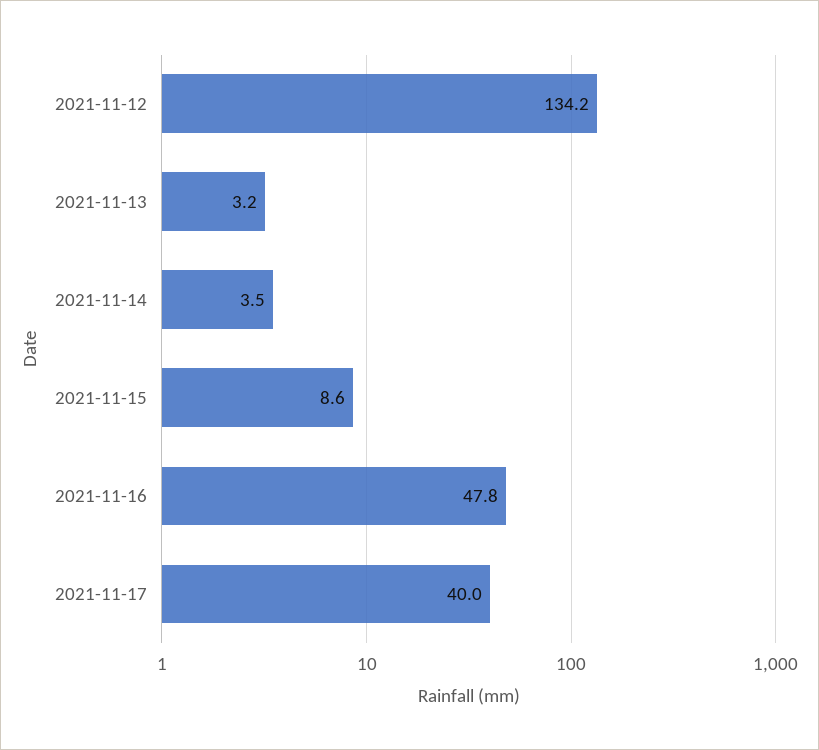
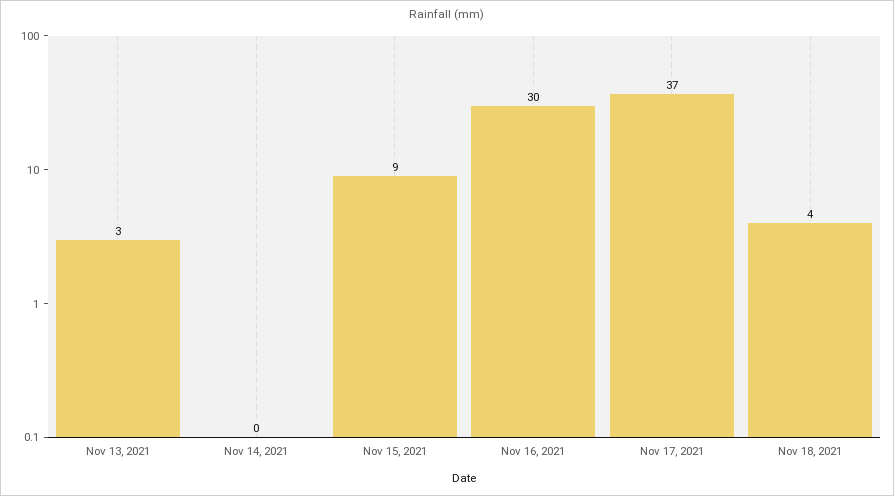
2021-11-12: 134.2 -> none
2021-11-14: 3.5 -> 0
2021-11-16: 47.8 -> 30
2021-11-17: 40 -> 37
Nov 18, 2021: none -> 4

